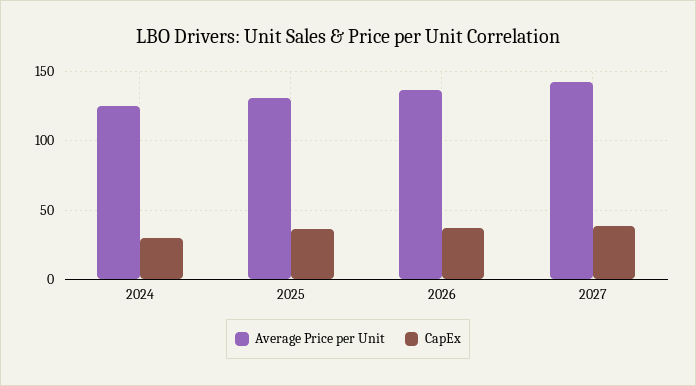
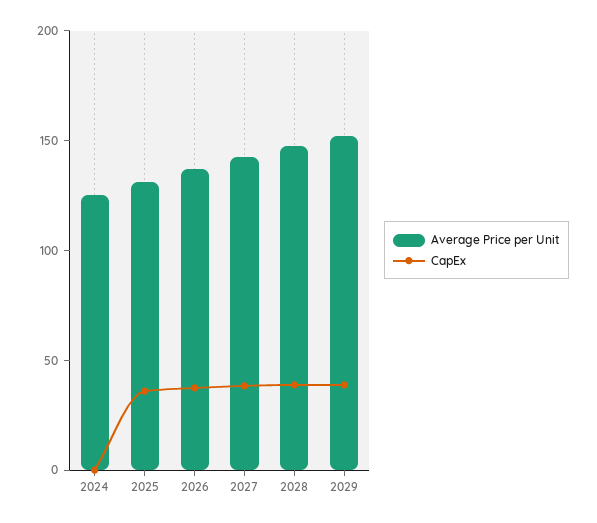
CapEx, 2024: 30 -> 0
Average Price per Unit, 2028: none -> 150
CapEx, 2028: none -> 40
Average Price per Unit, 2029: none -> 150
CapEx, 2029: none -> 40

